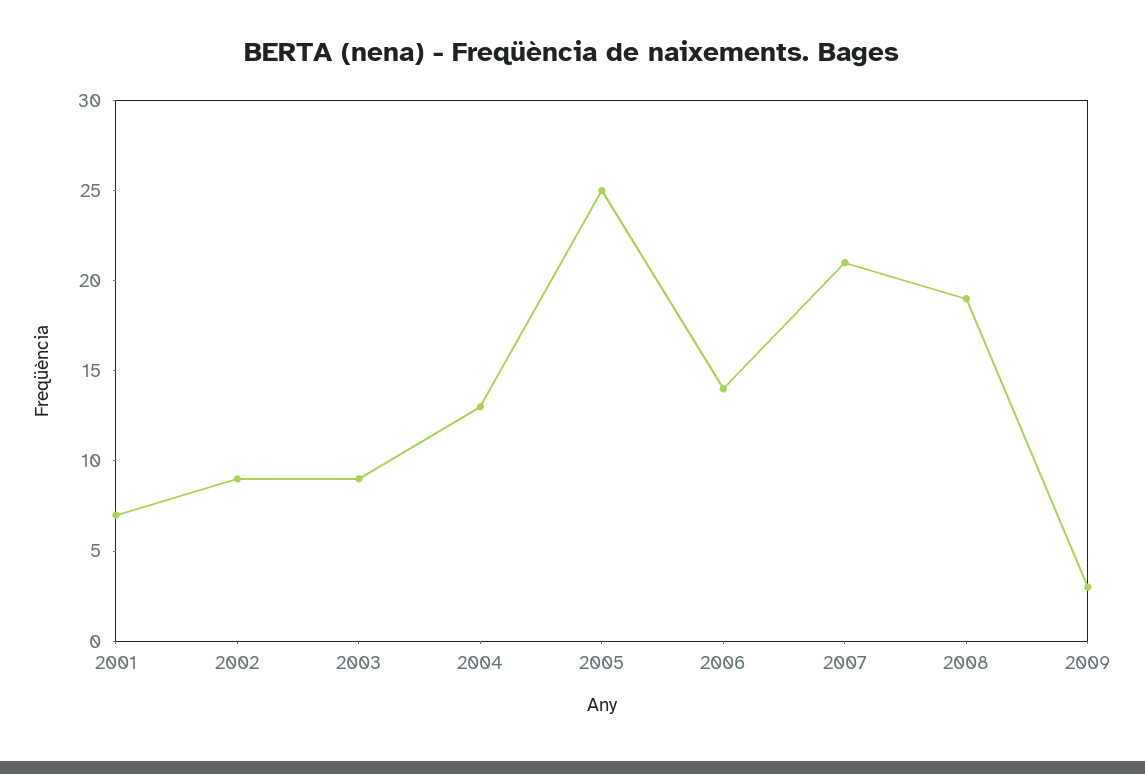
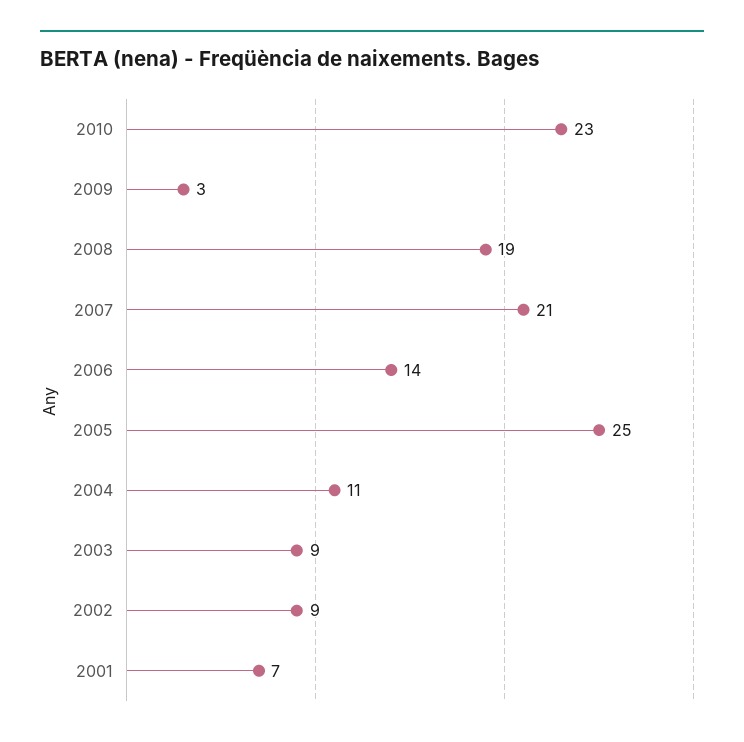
2004: 13 -> 11
2010: none -> 23

